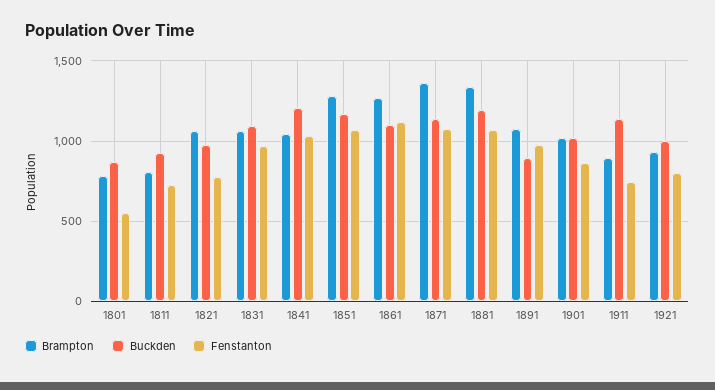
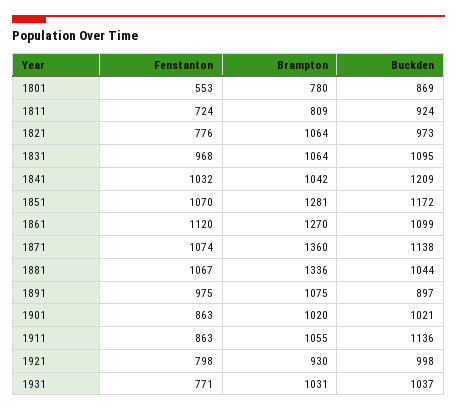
Buckden, 1881: 1200 -> 1044
Brampton, 1911: 900 -> 1055
Fenstanton, 1911: 750 -> 863
Fenstanton, 1931: none -> 771
Brampton, 1931: none -> 1031
Buckden, 1931: none -> 1037

